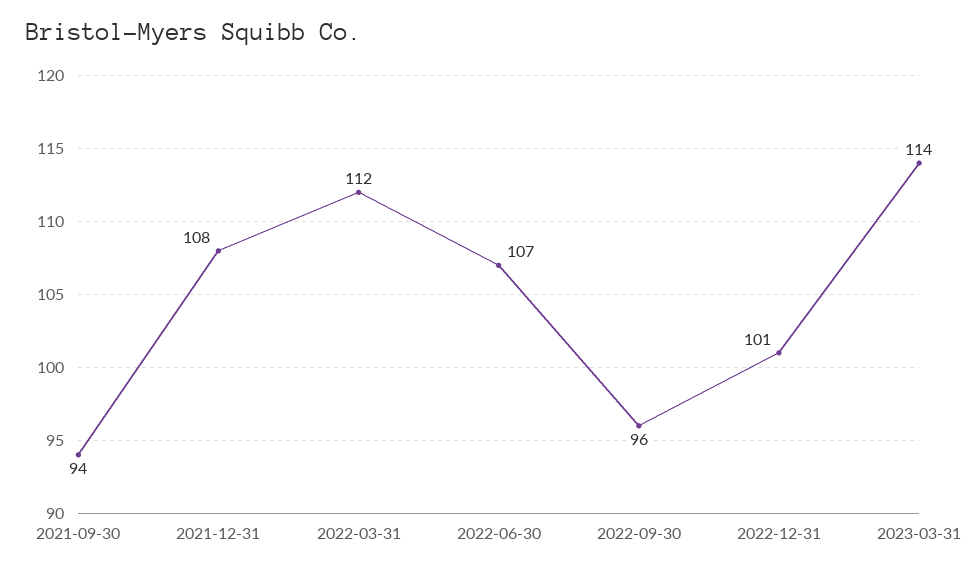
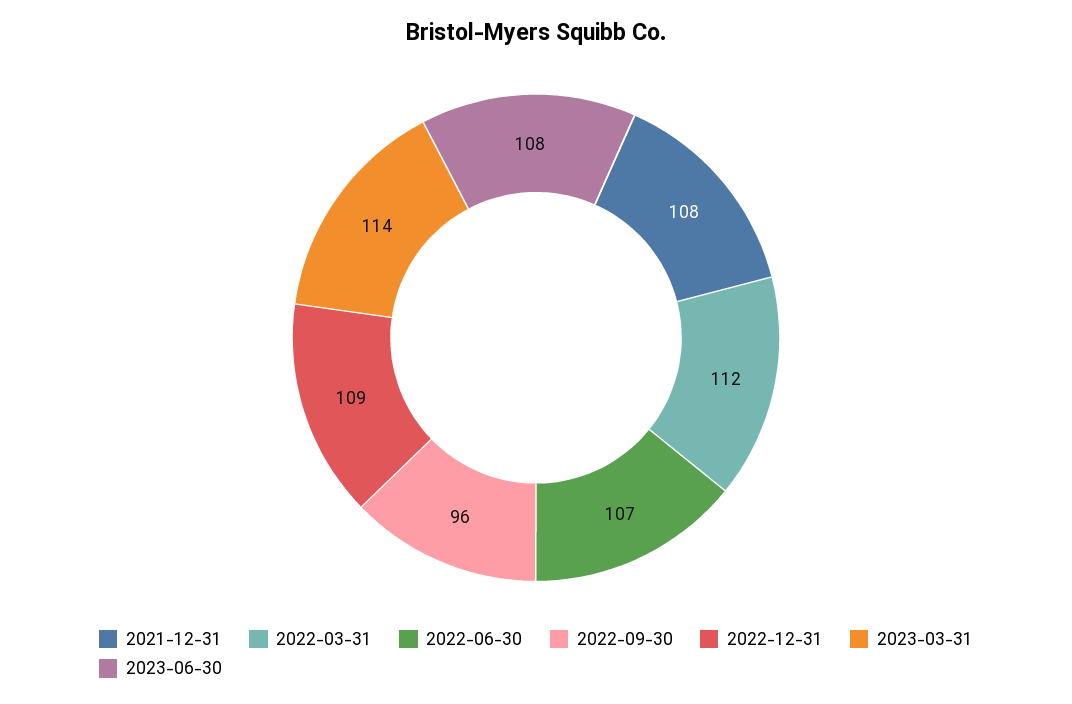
2021-09-30: 94 -> none
2022-12-31: 101 -> 109
2023-06-30: none -> 108

